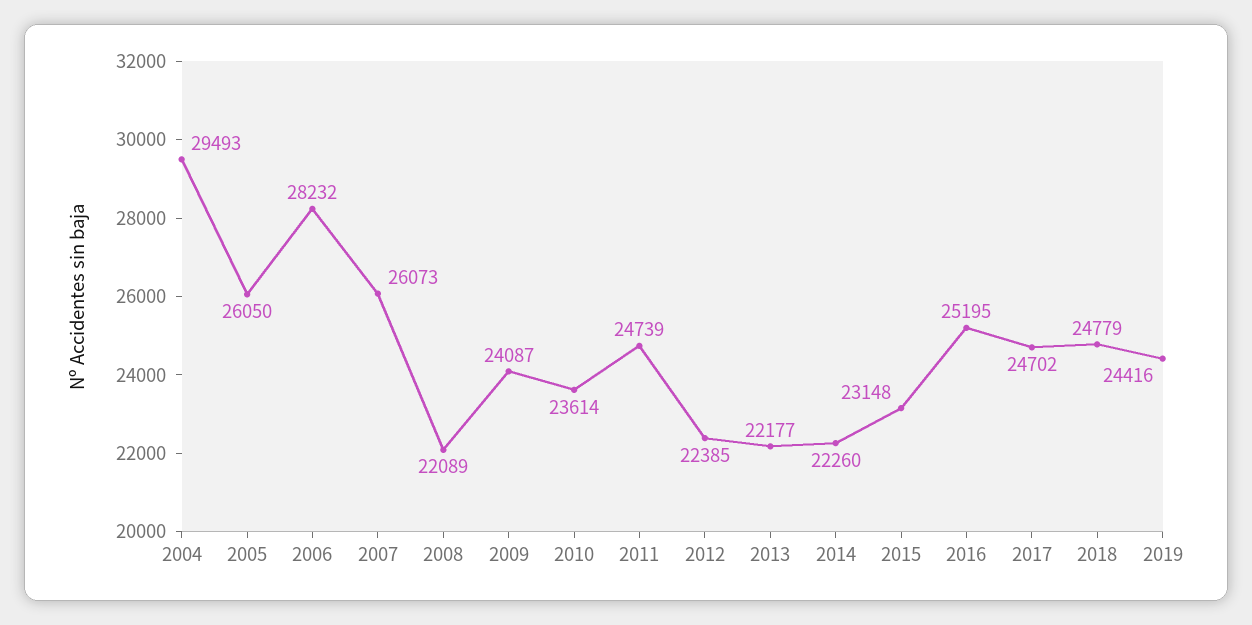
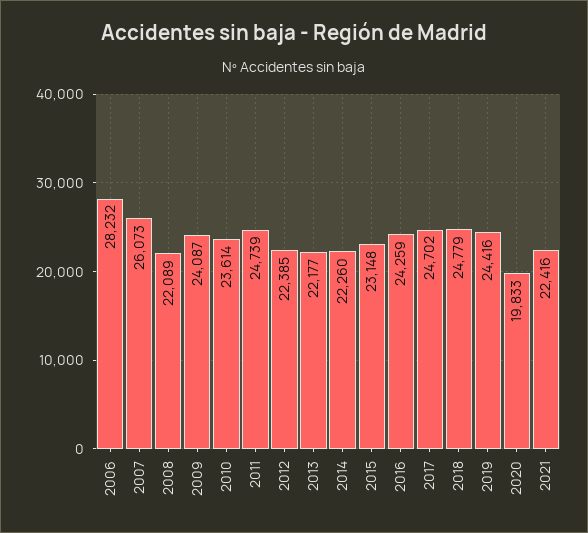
2004: 29493 -> none
2005: 26050 -> none
2016: 25195 -> 24259
2020: none -> 19833
2021: none -> 22416

